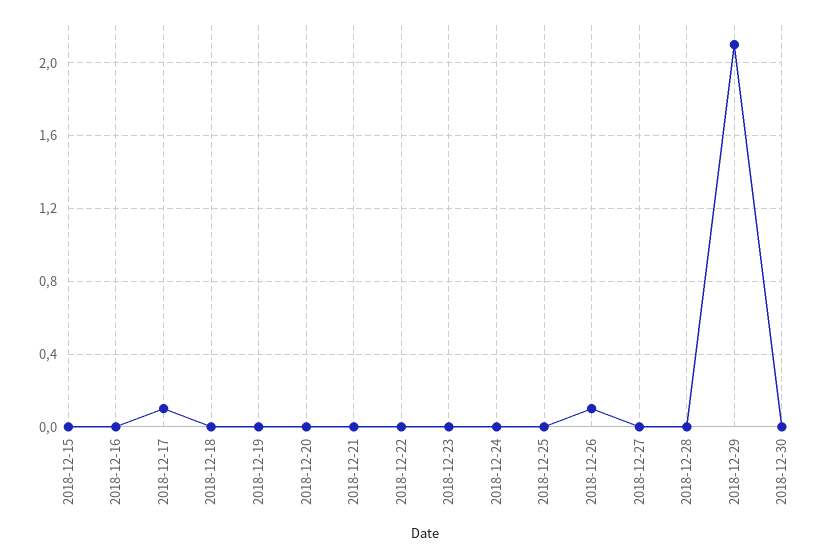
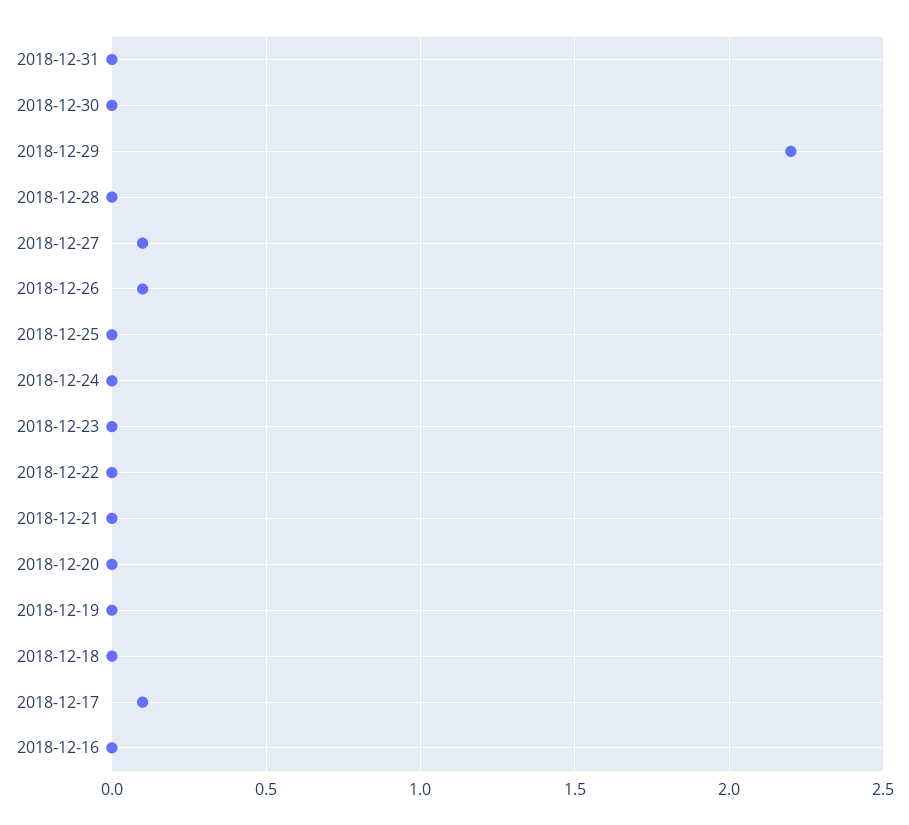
2018-12-15: 0 -> none
2018-12-27: 0 -> 0.1
2018-12-29: 2.1 -> 2.2
2018-12-31: none -> 0

